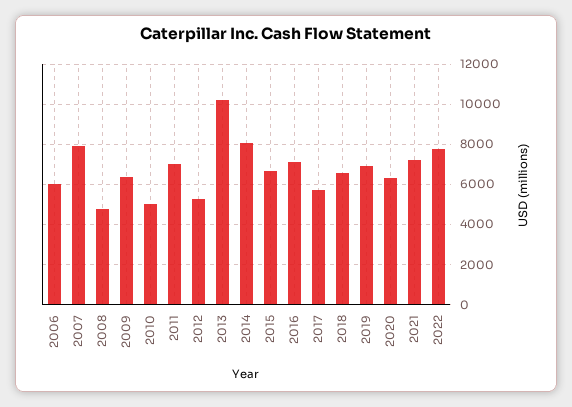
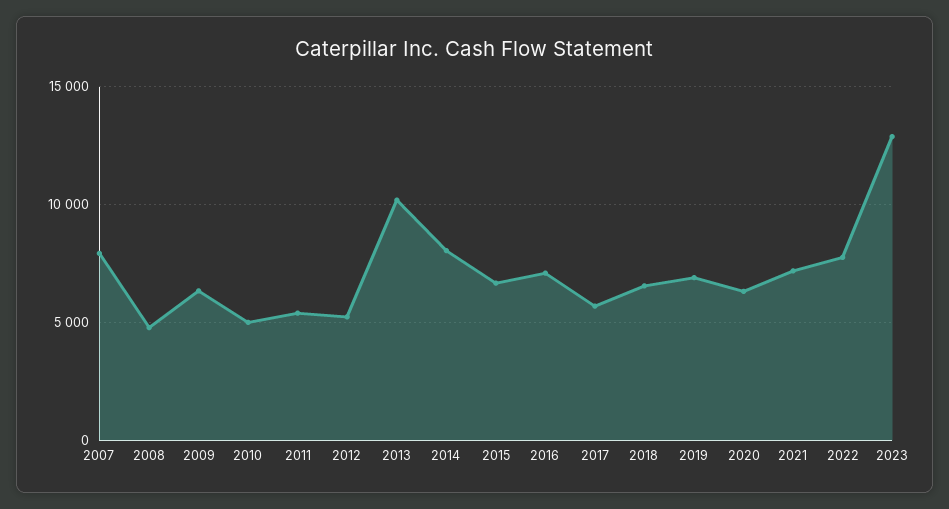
2006: 6000 -> none
2011: 7000 -> 5500
2023: none -> 13000

